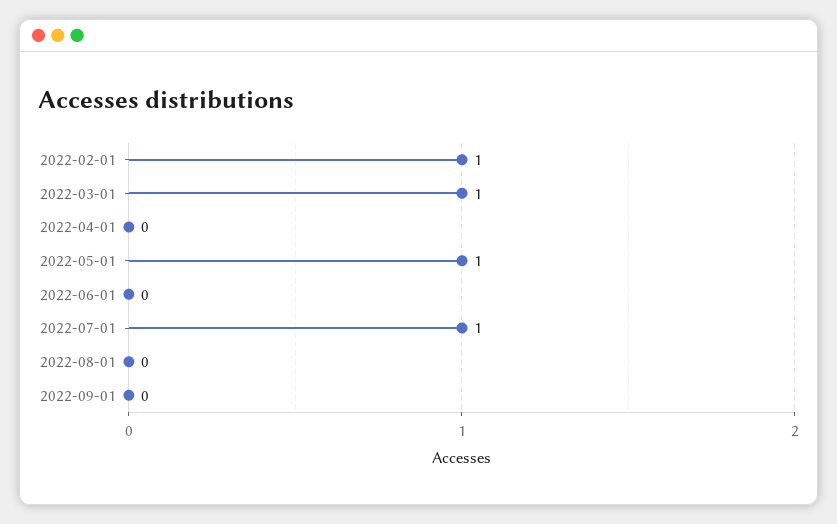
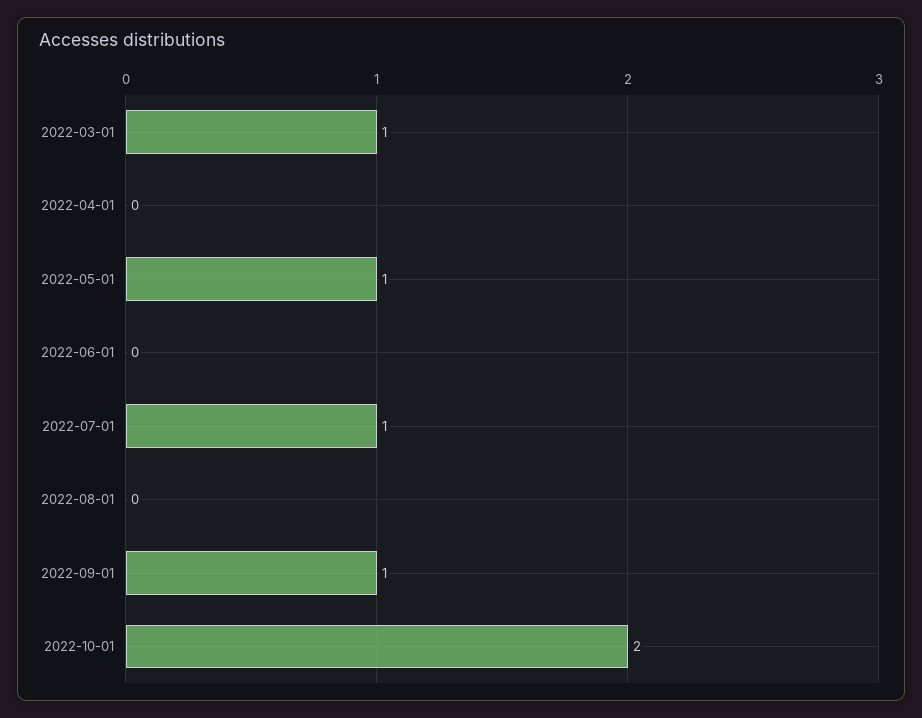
2022-02-01: 1 -> none
2022-09-01: 0 -> 1
2022-10-01: none -> 2

